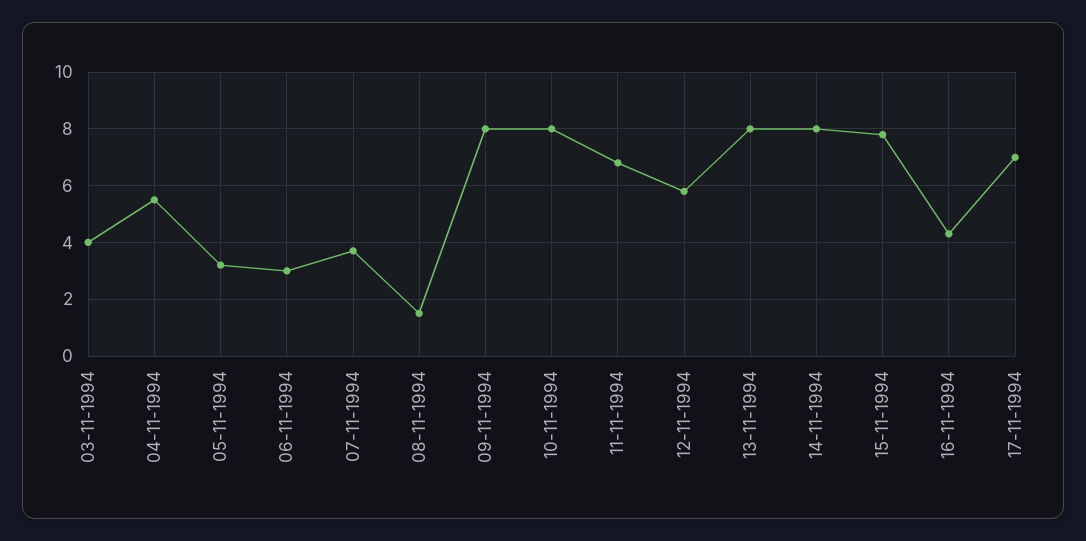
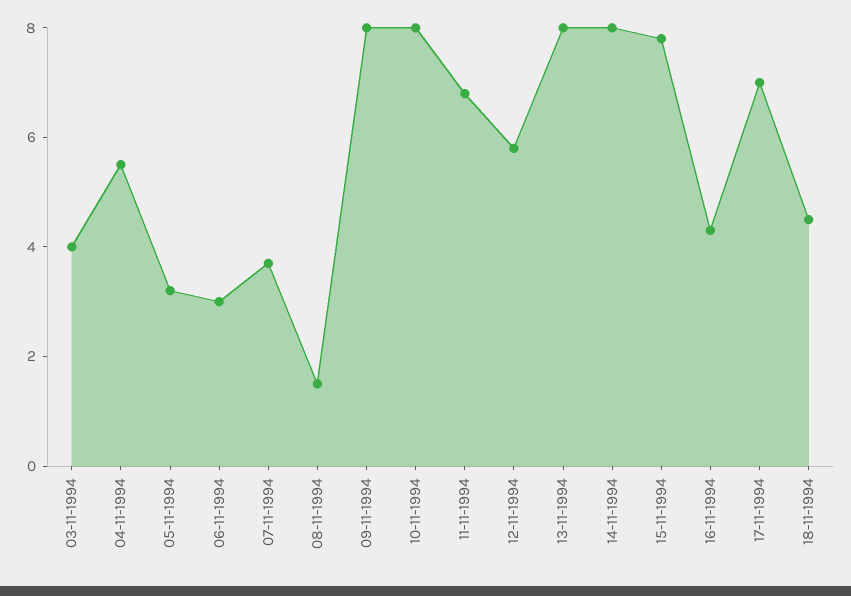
18-11-1994: none -> 4.5

